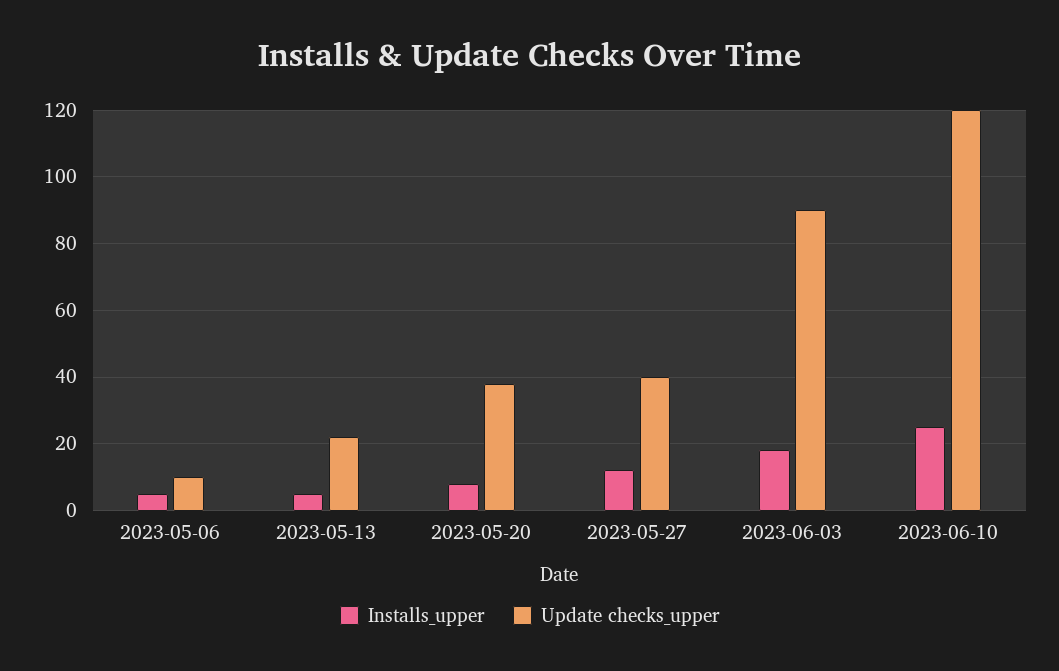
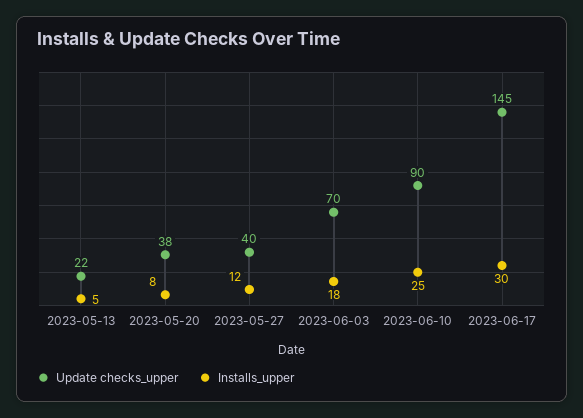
Installs_upper, 2023-05-06: 5 -> none
Update checks_upper, 2023-05-06: 10 -> none
Update checks_upper, 2023-06-03: 90 -> 70
Update checks_upper, 2023-06-10: 120 -> 90
Update checks_upper, 2023-06-17: none -> 145
Installs_upper, 2023-06-17: none -> 30

